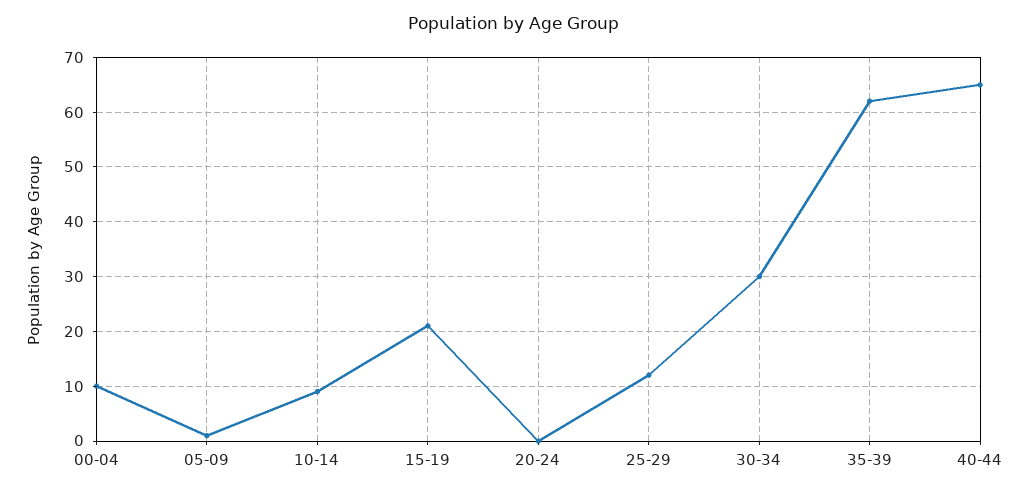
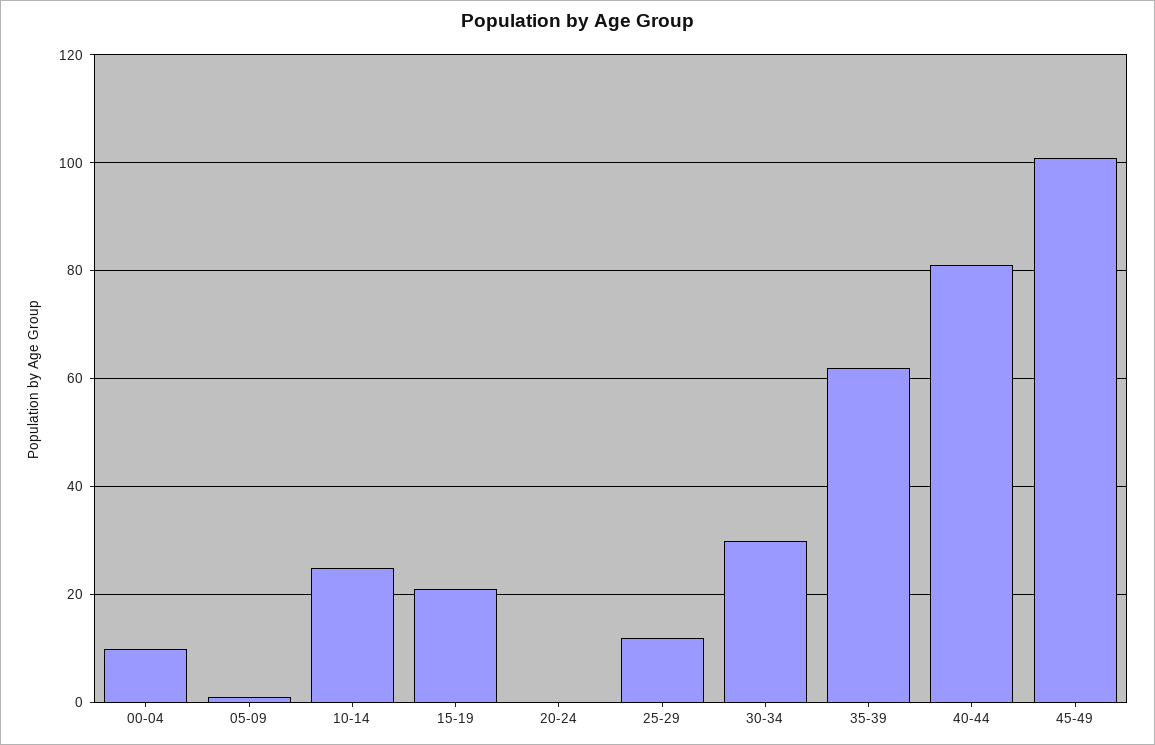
10-14: 10 -> 25
40-44: 65 -> 80
45-49: none -> 100

